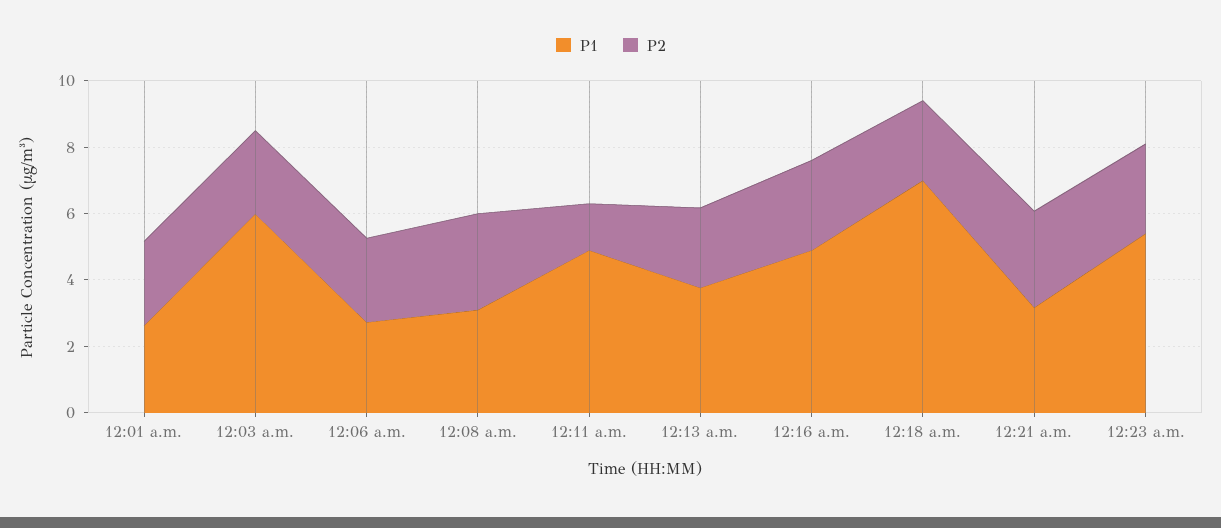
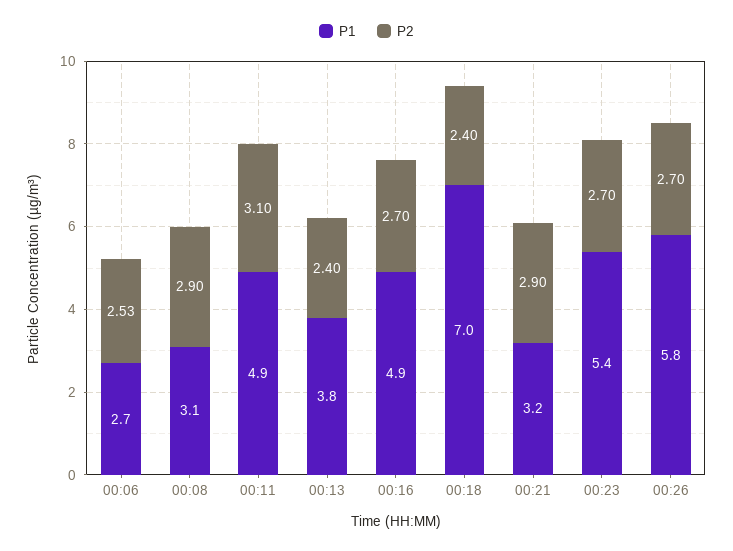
P1, 12:01 a.m.: 2.5 -> none
P2, 12:01 a.m.: 2.5 -> none
P1, 12:03 a.m.: 6 -> none
P2, 12:03 a.m.: 2.5 -> none
P2, 12:11 a.m.: 1.5 -> 3.1
P1, 00:26: none -> 5.8
P2, 00:26: none -> 2.7

